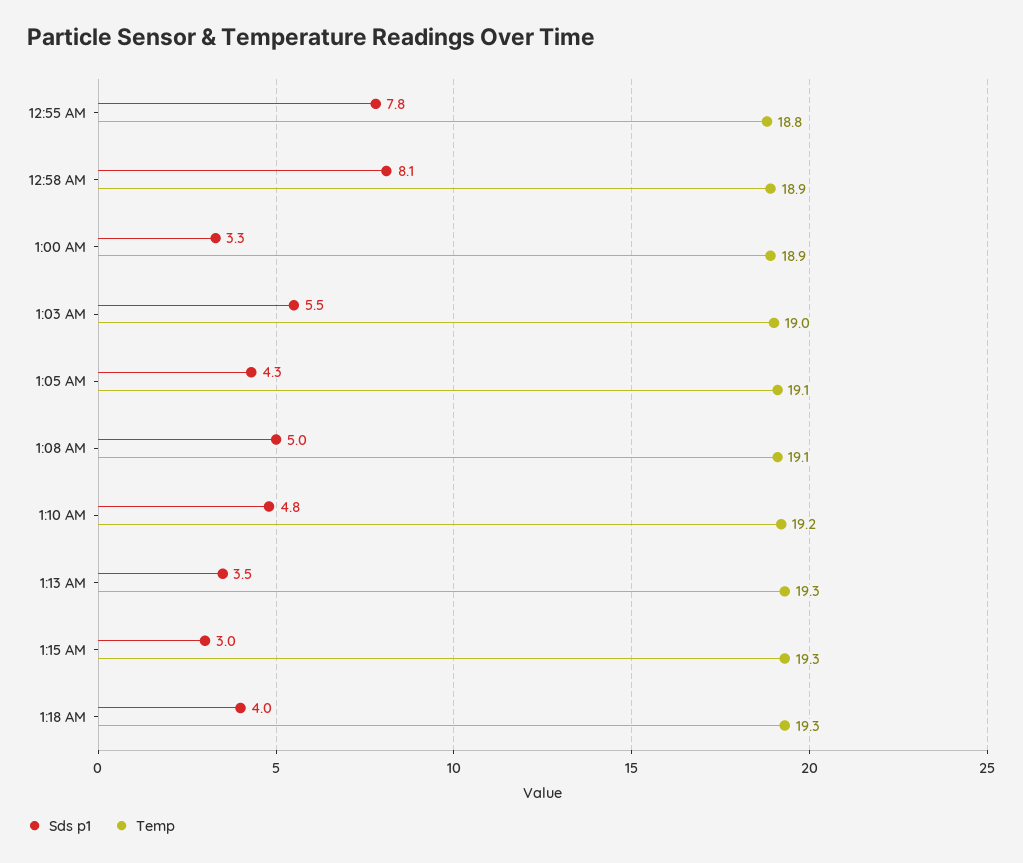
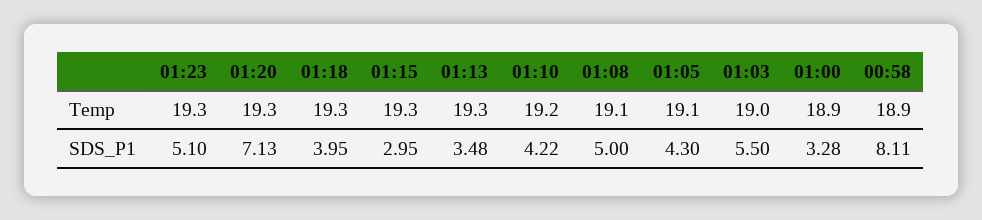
Sds p1, 12:55 AM: 7.8 -> none
Temp, 12:55 AM: 18.8 -> none
Sds p1, 1:10 AM: 4.8 -> 4.22
Temp, 01:23: none -> 19.3
Temp, 01:20: none -> 19.3
Sds p1, 01:23: none -> 5.1
Sds p1, 01:20: none -> 7.13

